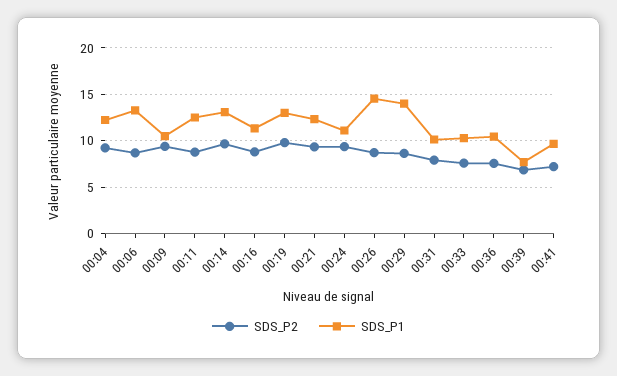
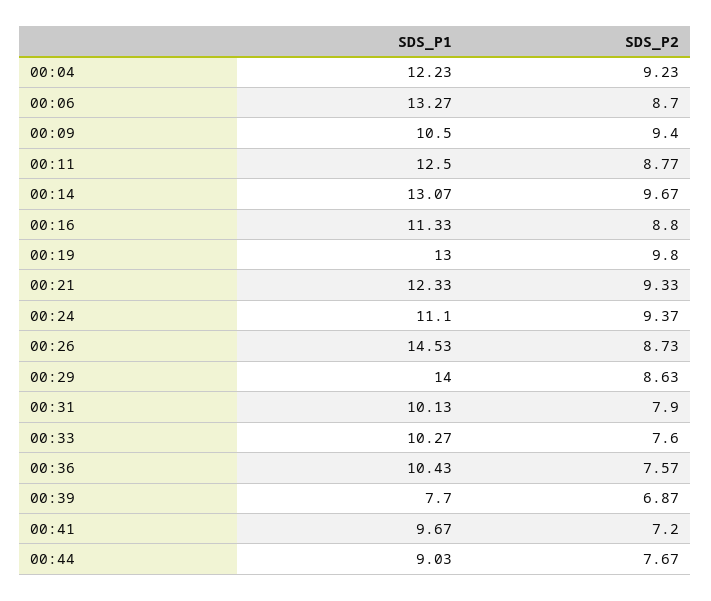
SDS_P1, 00:44: none -> 9.03
SDS_P2, 00:44: none -> 7.67

